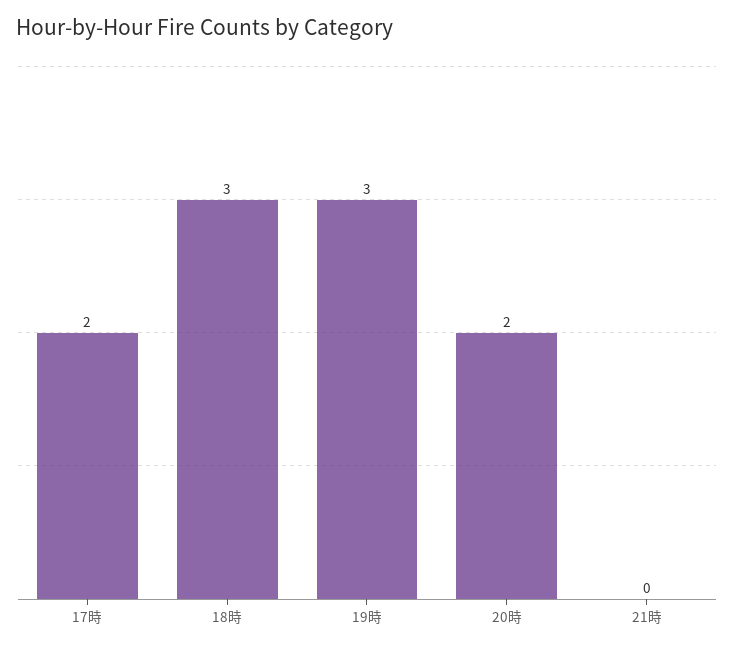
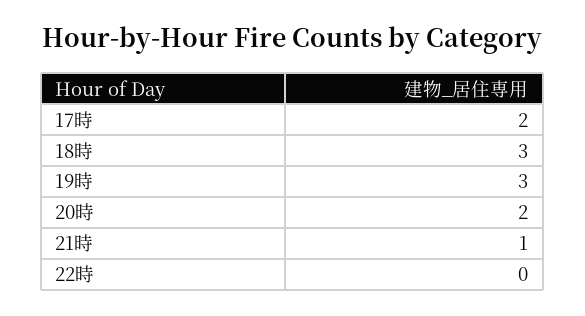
21時: 0 -> 1
22時: none -> 0

